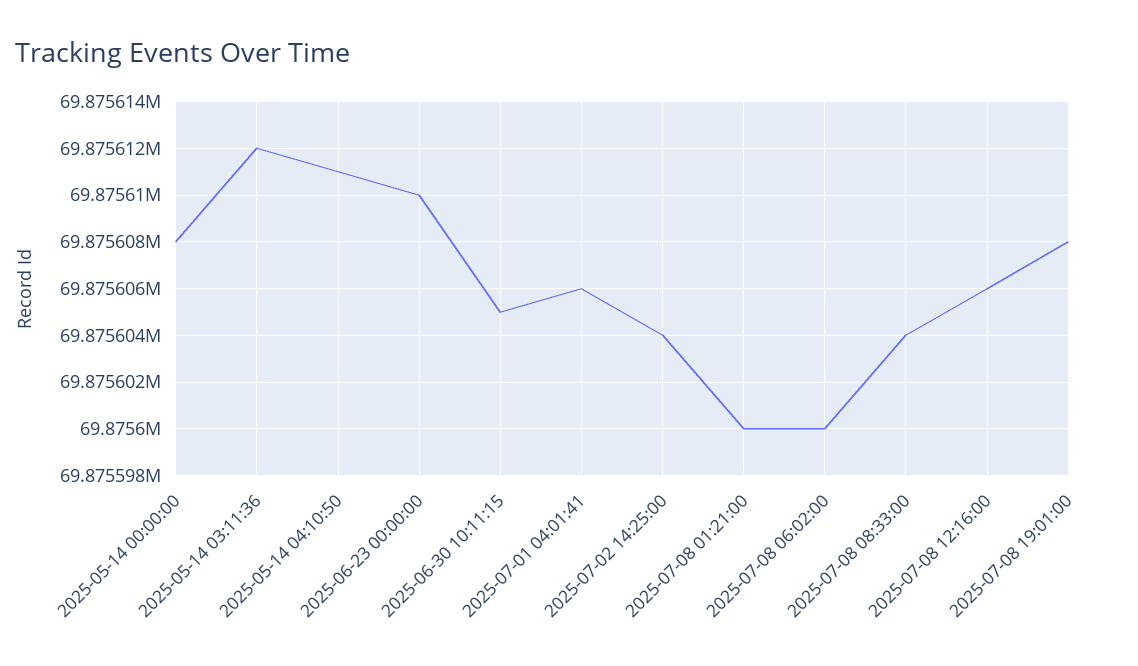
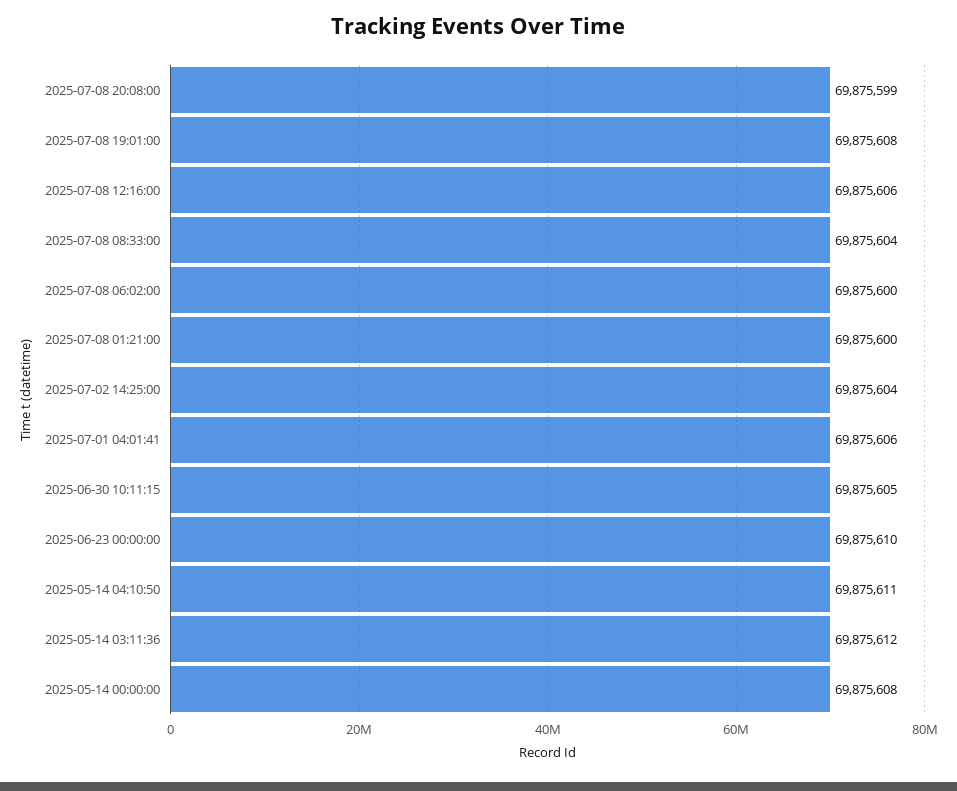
2025-07-08 20:08:00: none -> 69875599

